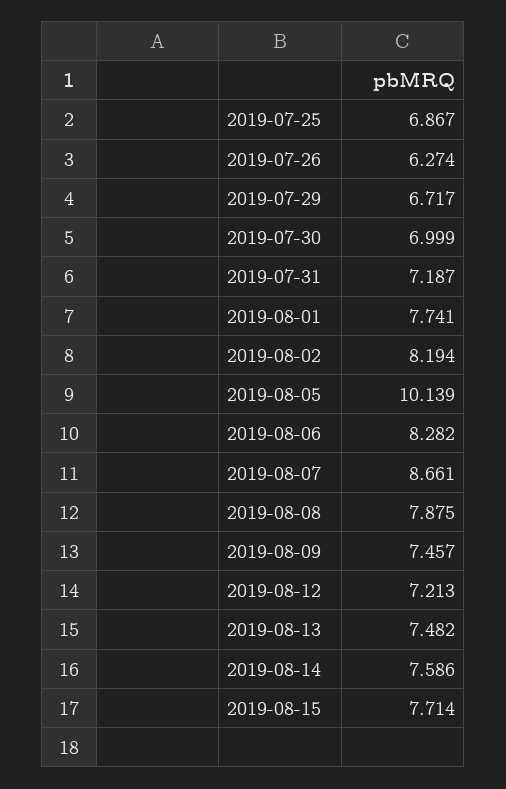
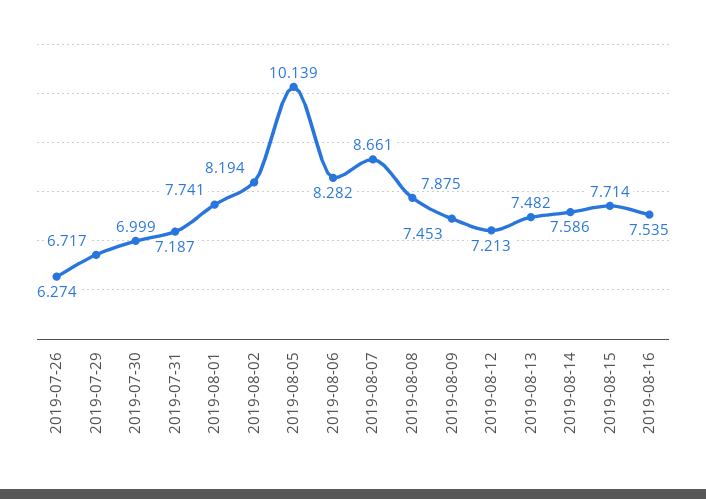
2019-07-25: 6.867 -> none
2019-08-09: 7.457 -> 7.453
2019-08-16: none -> 7.535

